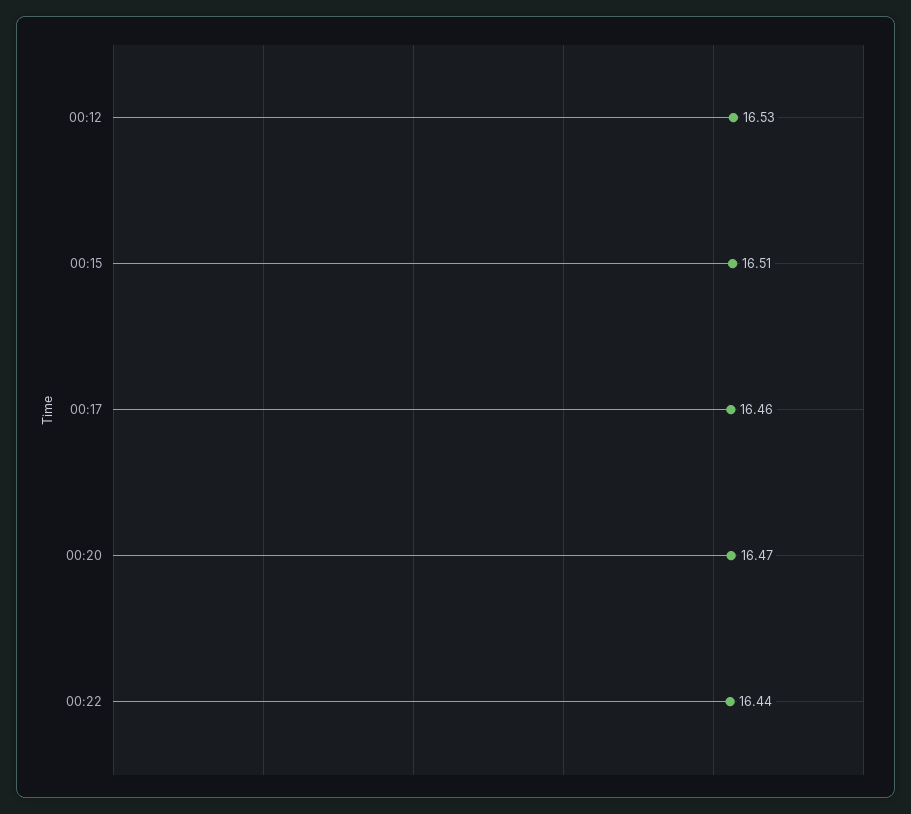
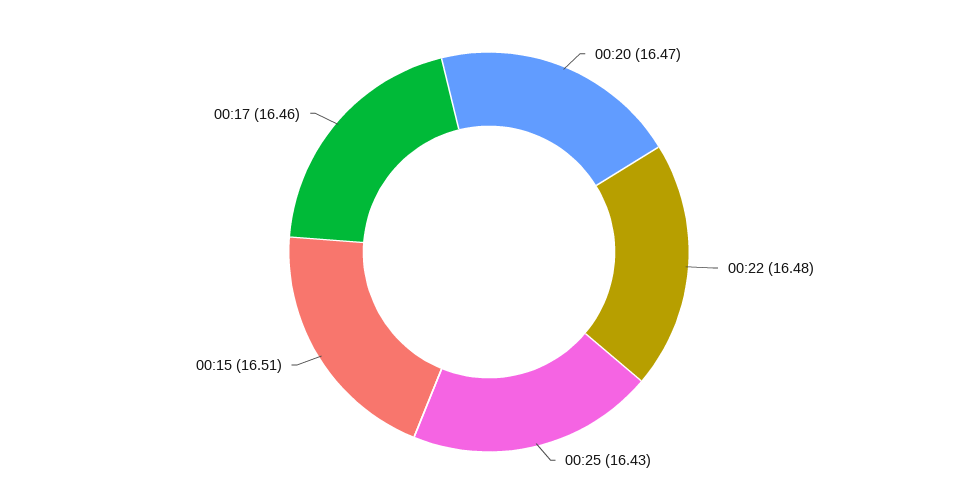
00:12: 16.53 -> none
00:22: 16.44 -> 16.48
00:25: none -> 16.43

